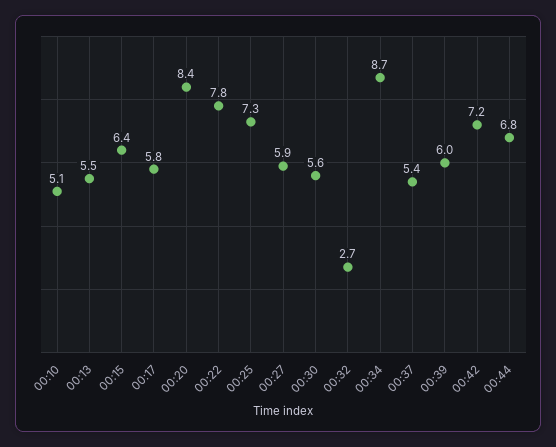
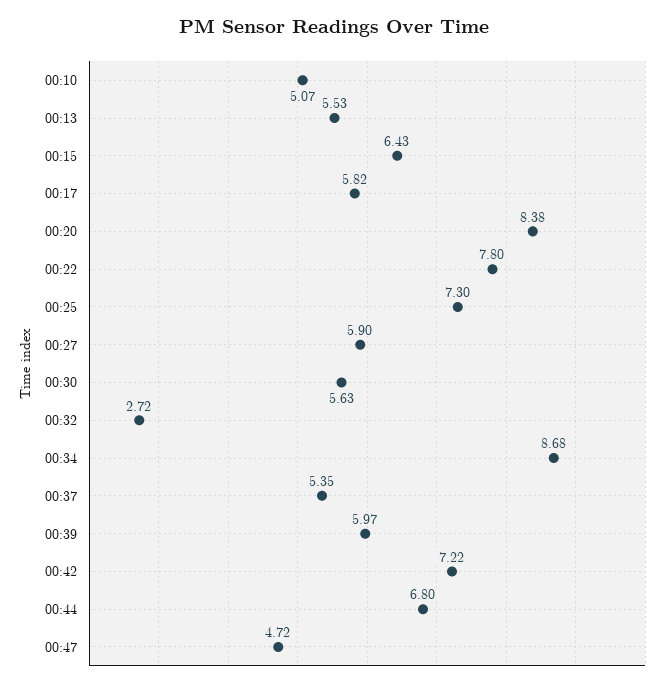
00:47: none -> 4.72

